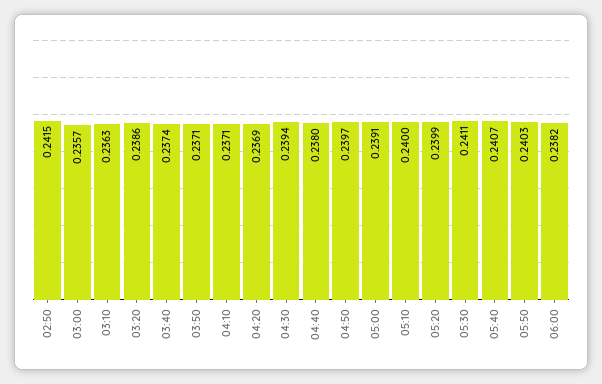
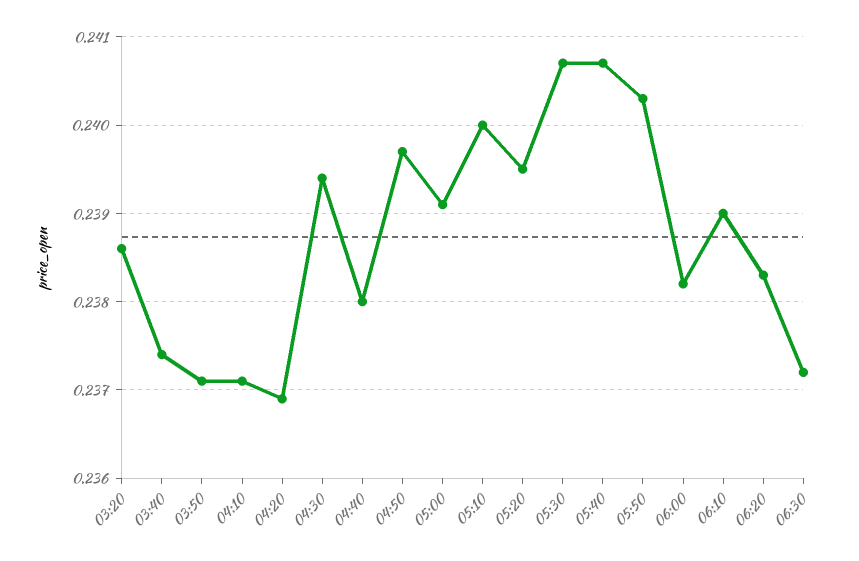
02:50: 0.2415 -> none
03:00: 0.2357 -> none
03:10: 0.2363 -> none
05:20: 0.2399 -> 0.2395
05:30: 0.2411 -> 0.2407
06:10: none -> 0.239
06:20: none -> 0.2383
06:30: none -> 0.2372

